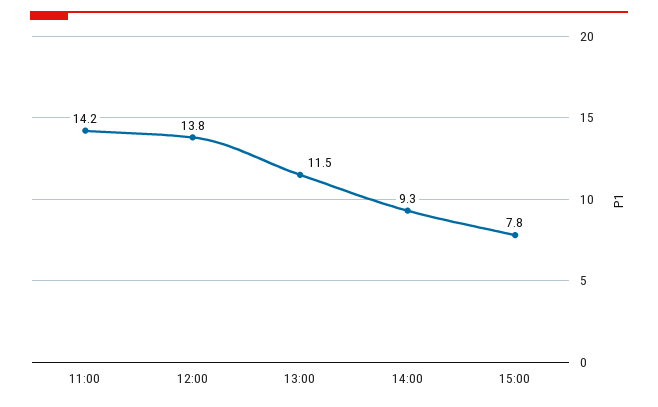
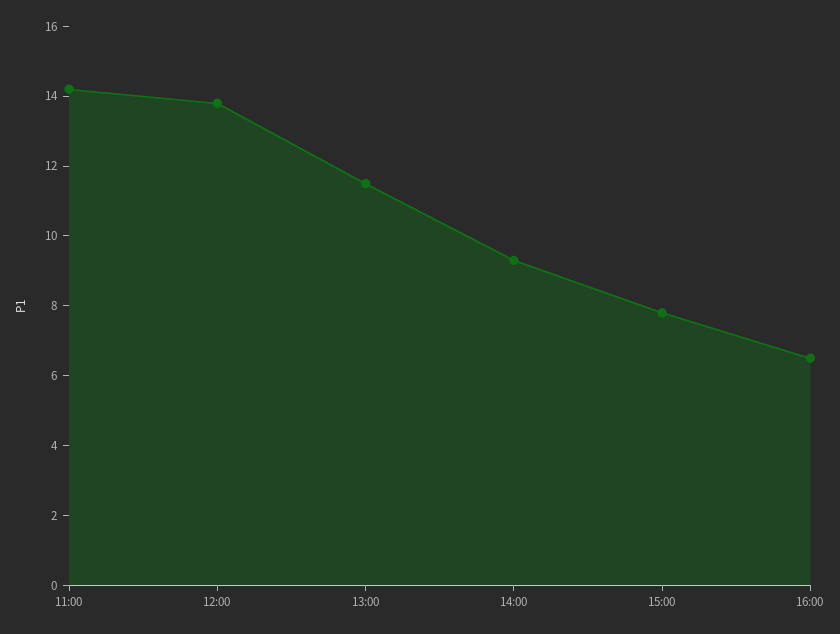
16:00: none -> 6.5

